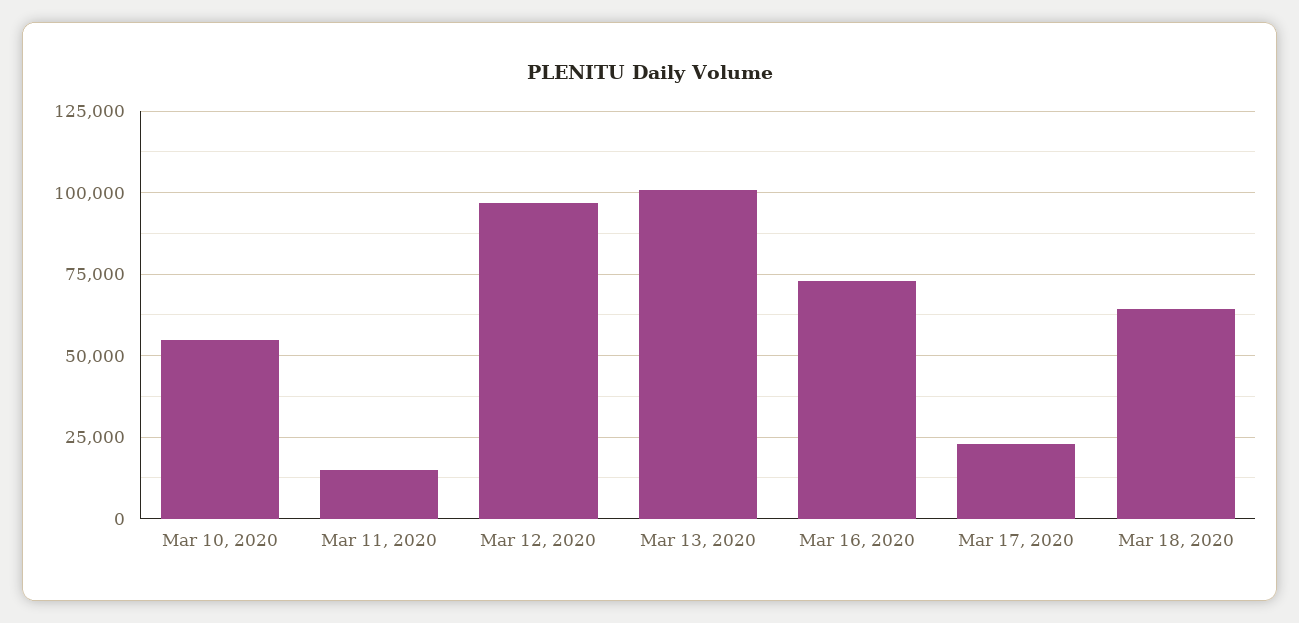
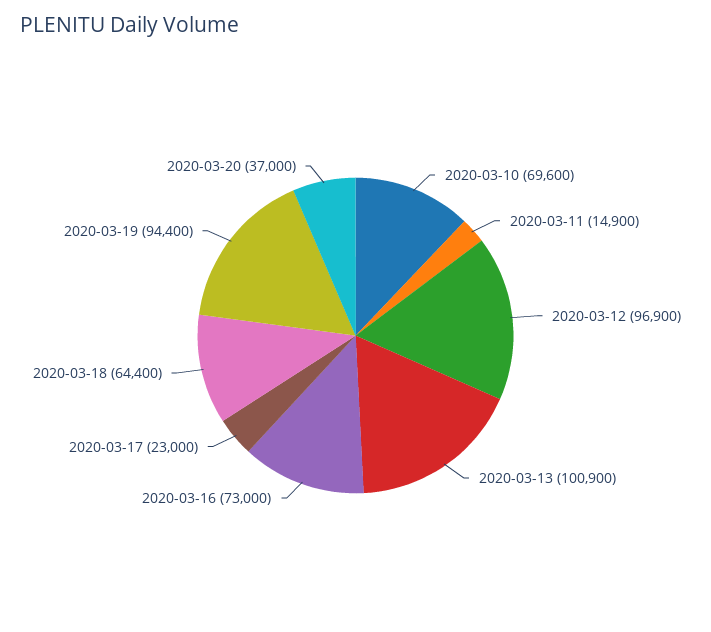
Mar 10, 2020: 55000 -> 69600
2020-03-19: none -> 94400
2020-03-20: none -> 37000

